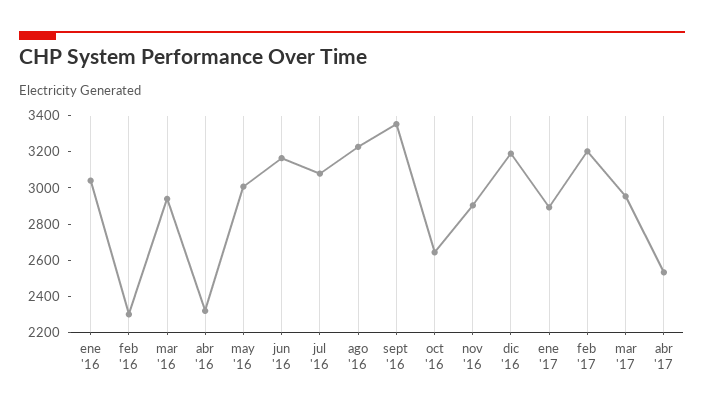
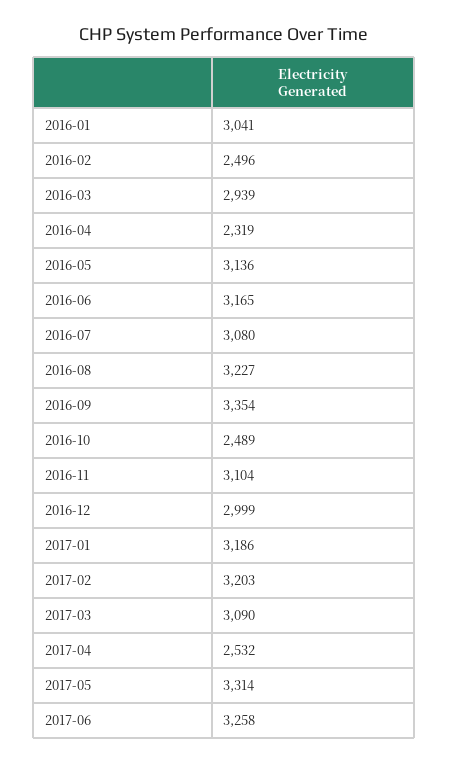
feb '16: 2300 -> 2496
may '16: 3000 -> 3136
oct '16: 2650 -> 2489
nov '16: 2900 -> 3104
dic '16: 3200 -> 2999
ene '17: 2900 -> 3186
mar '17: 2950 -> 3090
2017-05: none -> 3314
2017-06: none -> 3258

